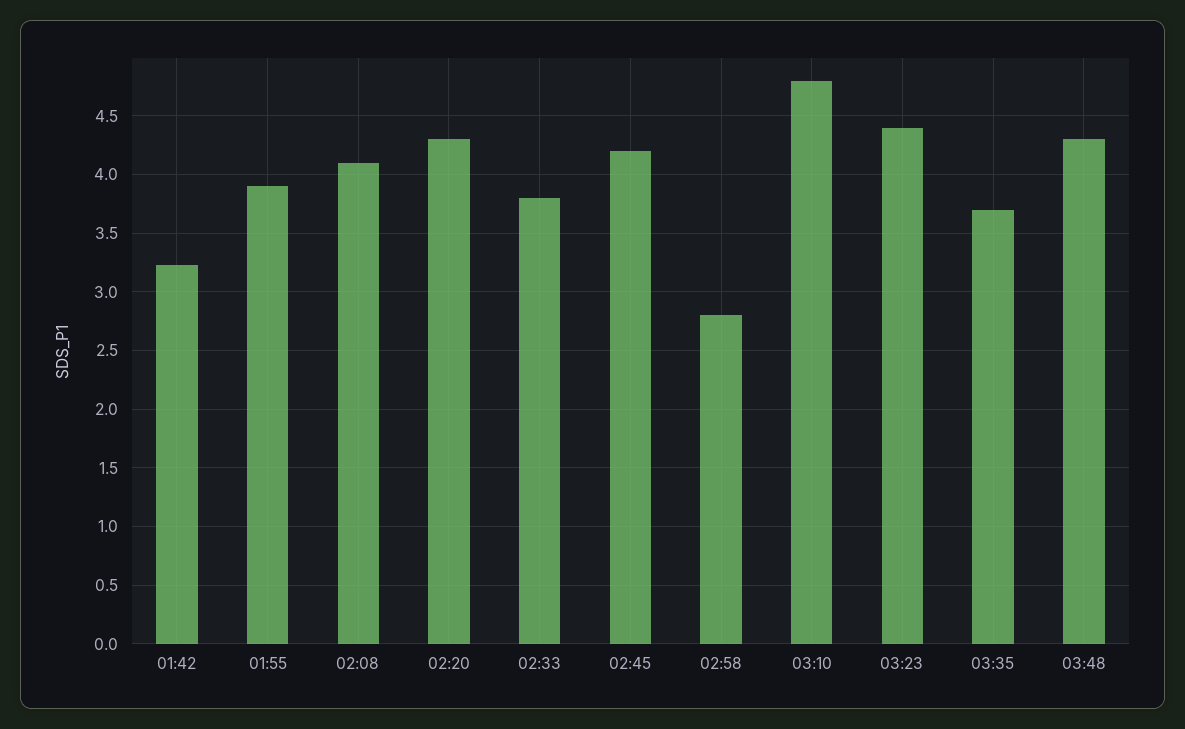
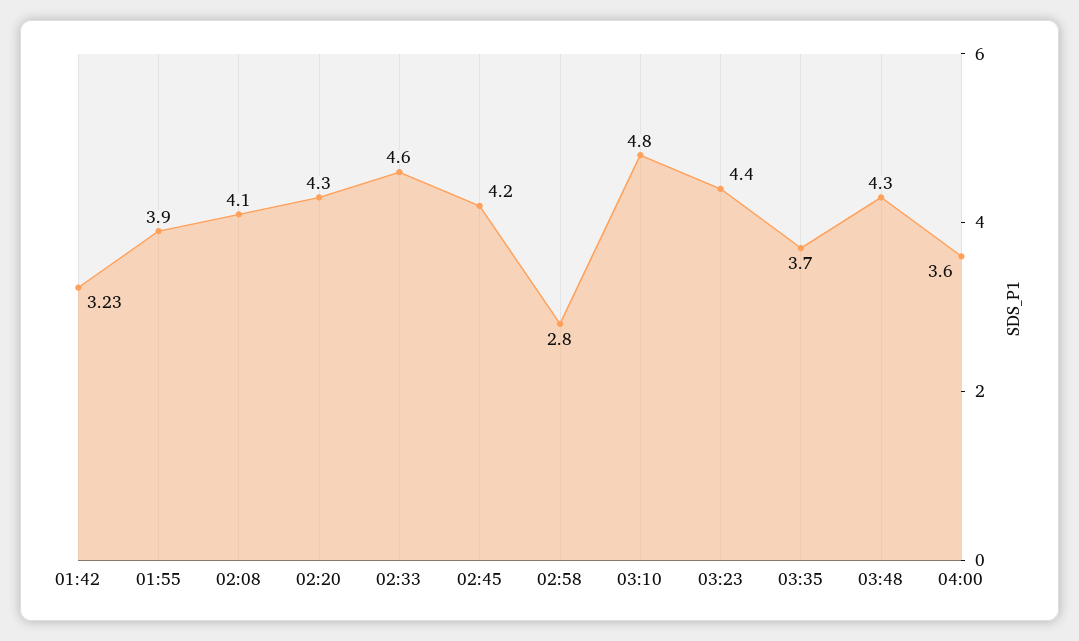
02:33: 3.8 -> 4.6
04:00: none -> 3.6

